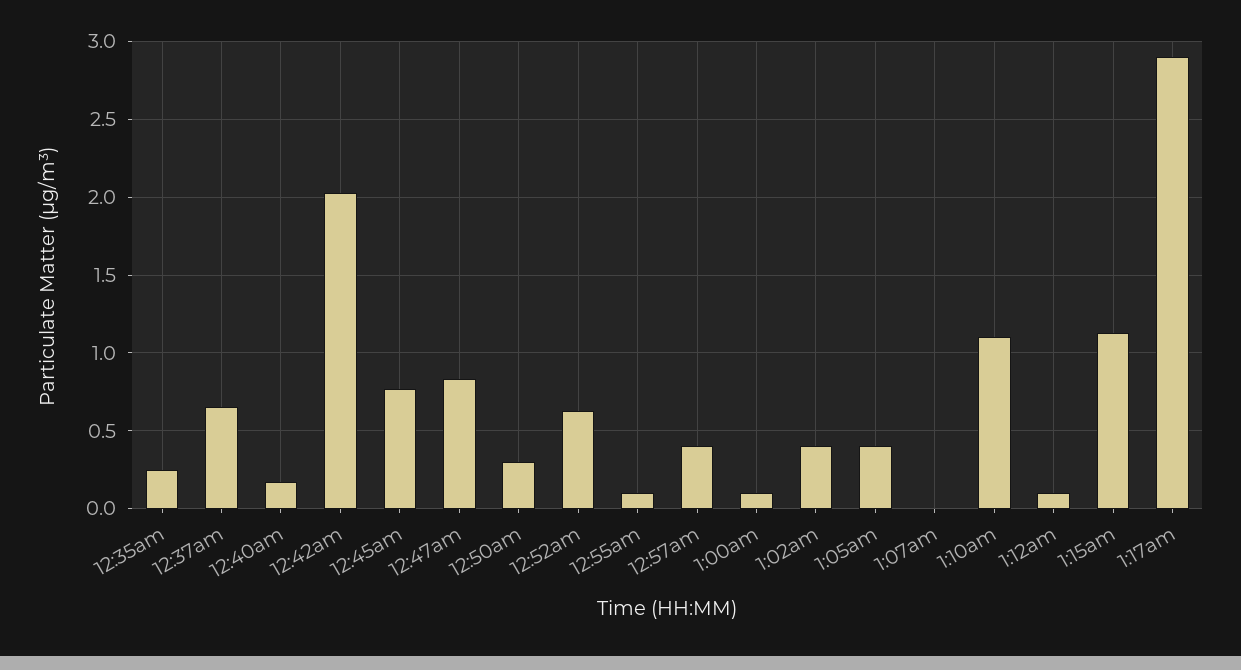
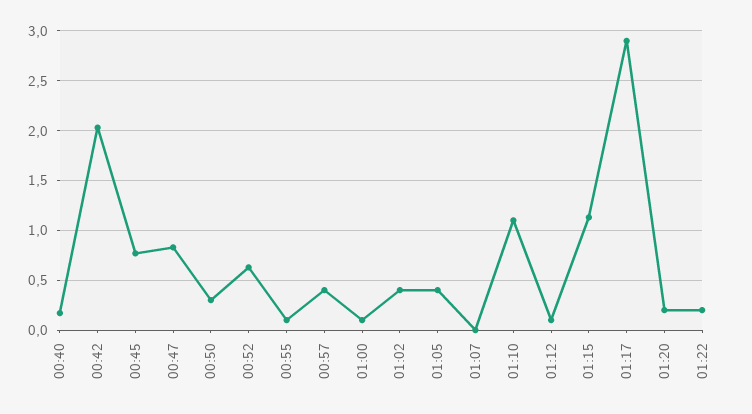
12:35am: 0.25 -> none
12:37am: 0.65 -> none
01:20: none -> 0.2
01:22: none -> 0.2

